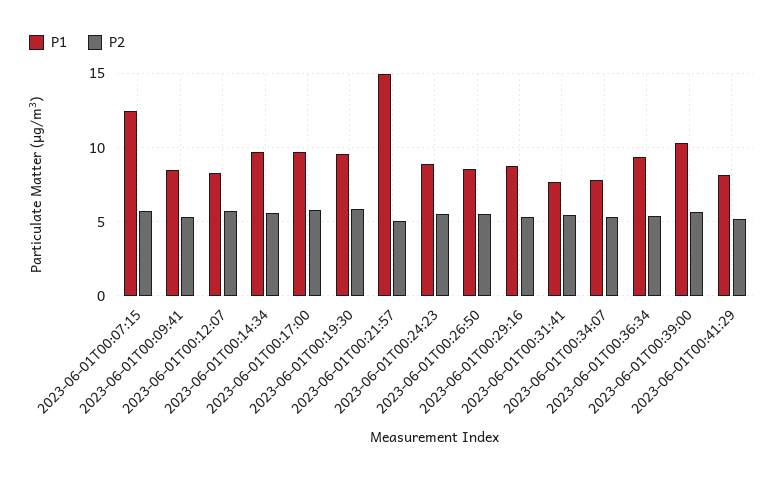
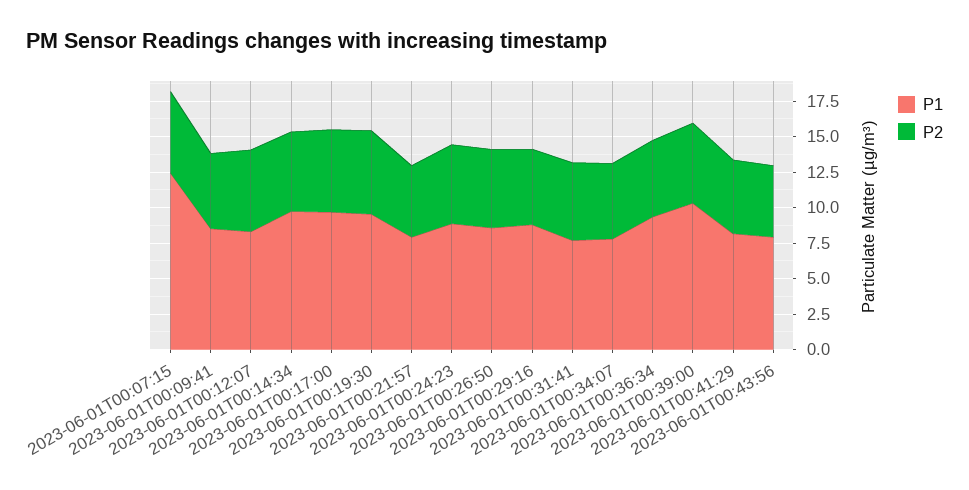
P1, 2023-06-01T00:21:57: 15 -> 7.5
P1, 2023-06-01T00:43:56: none -> 7.5
P2, 2023-06-01T00:43:56: none -> 5

